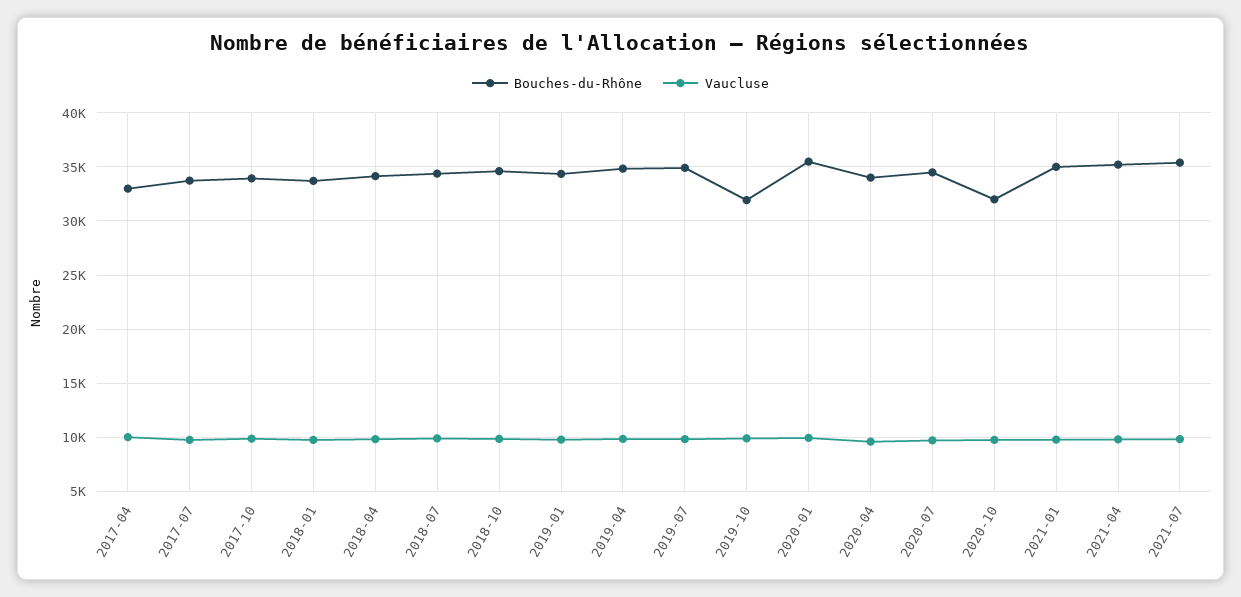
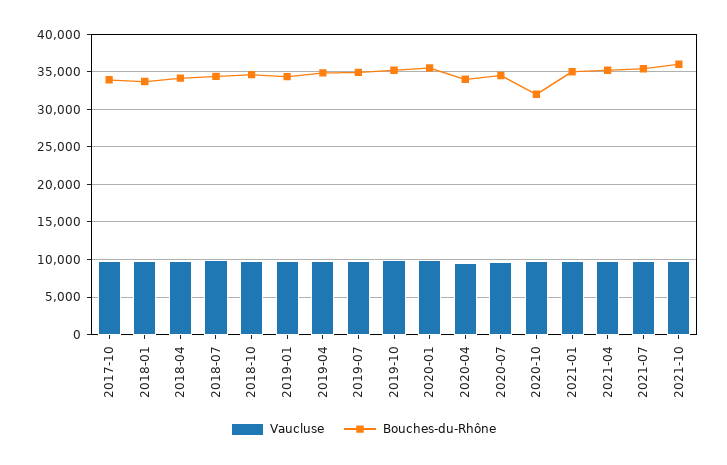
Bouches-du-Rhône, 2017-04: 33000 -> none
Vaucluse, 2017-04: 10000 -> none
Bouches-du-Rhône, 2017-07: 34000 -> none
Vaucluse, 2017-07: 10000 -> none
Bouches-du-Rhône, 2019-10: 32000 -> 35000
Vaucluse, 2021-10: none -> 10000
Bouches-du-Rhône, 2021-10: none -> 36000

